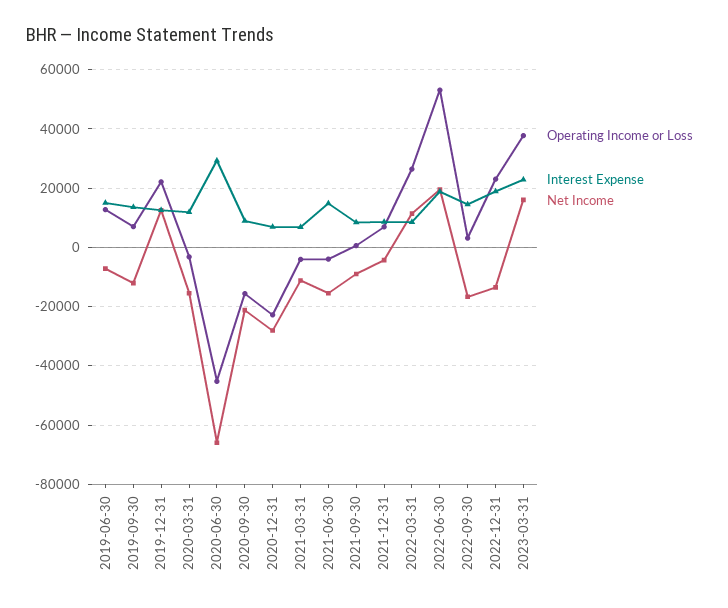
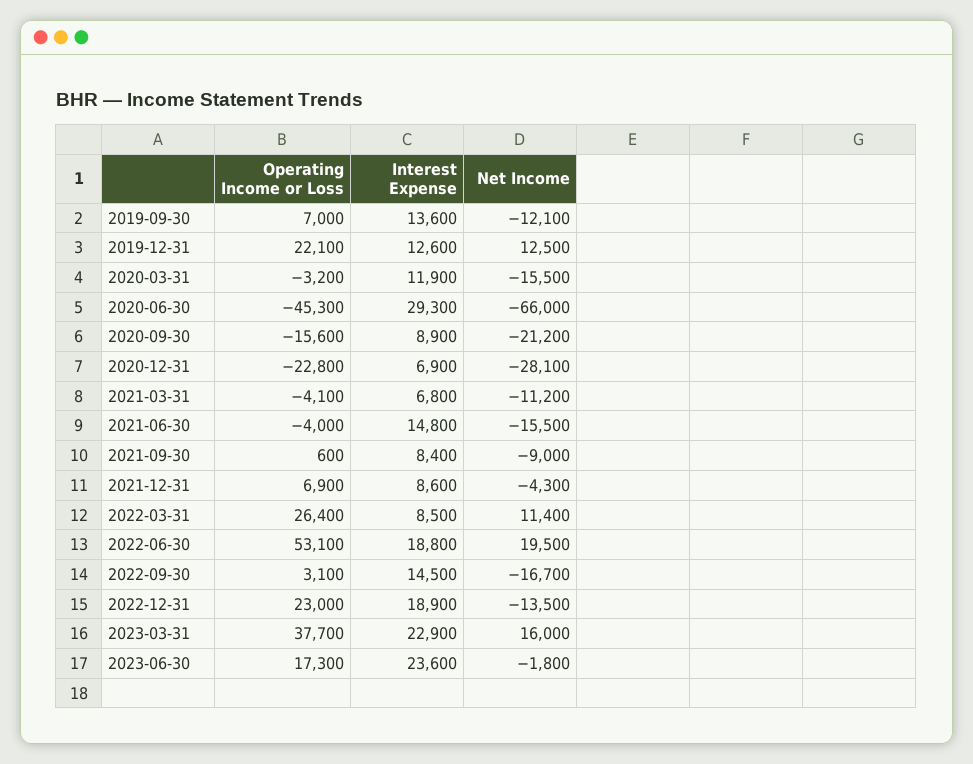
Operating Income or Loss, 2019-06-30: 12500 -> none
Interest Expense, 2019-06-30: 15000 -> none
Net Income, 2019-06-30: -7500 -> none
Operating Income or Loss, 2023-06-30: none -> 17300
Interest Expense, 2023-06-30: none -> 23600
Net Income, 2023-06-30: none -> -1800

